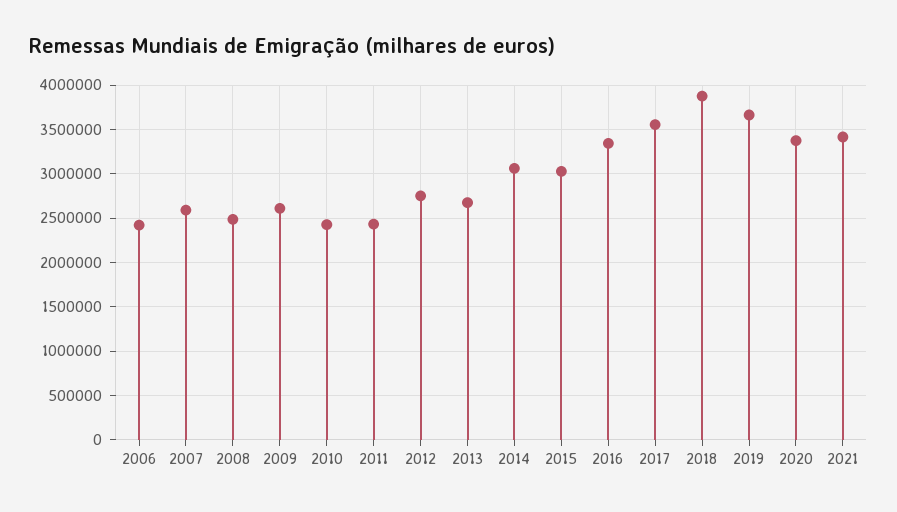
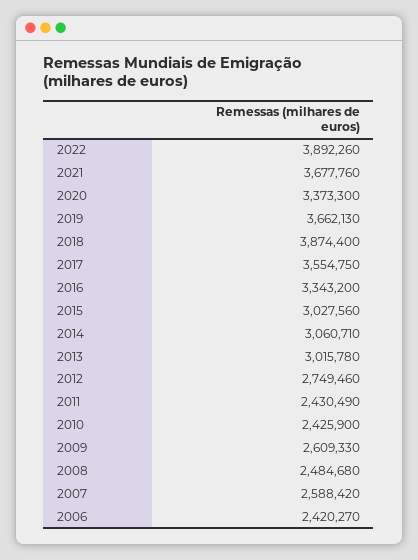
2013: 2700000 -> 3015780
2021: 3400000 -> 3677760
2022: none -> 3892260

